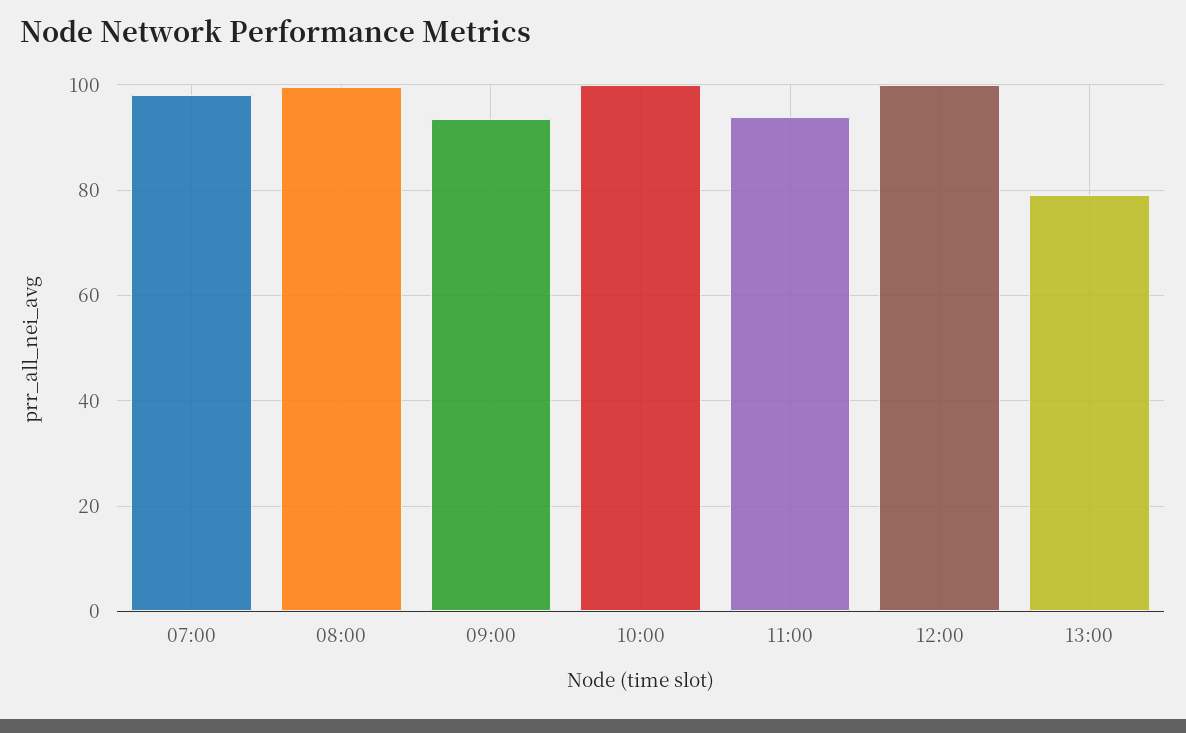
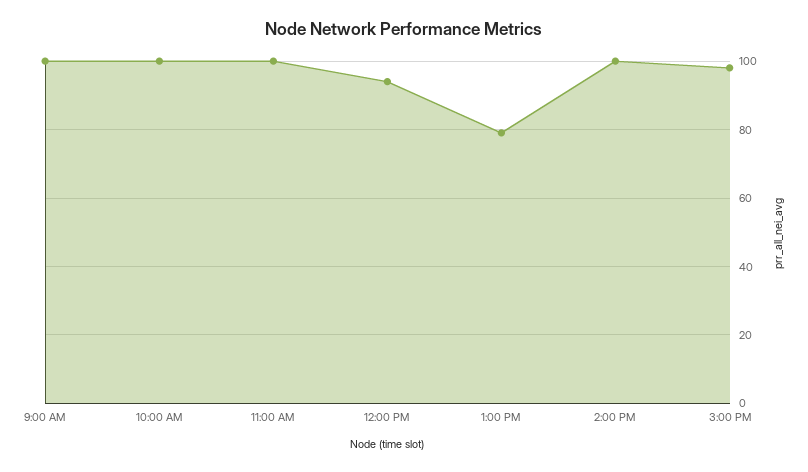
07:00: 98 -> none
08:00: 100 -> none
09:00: 94 -> 100
11:00: 94 -> 100
12:00: 100 -> 94
2:00 PM: none -> 100
3:00 PM: none -> 98

